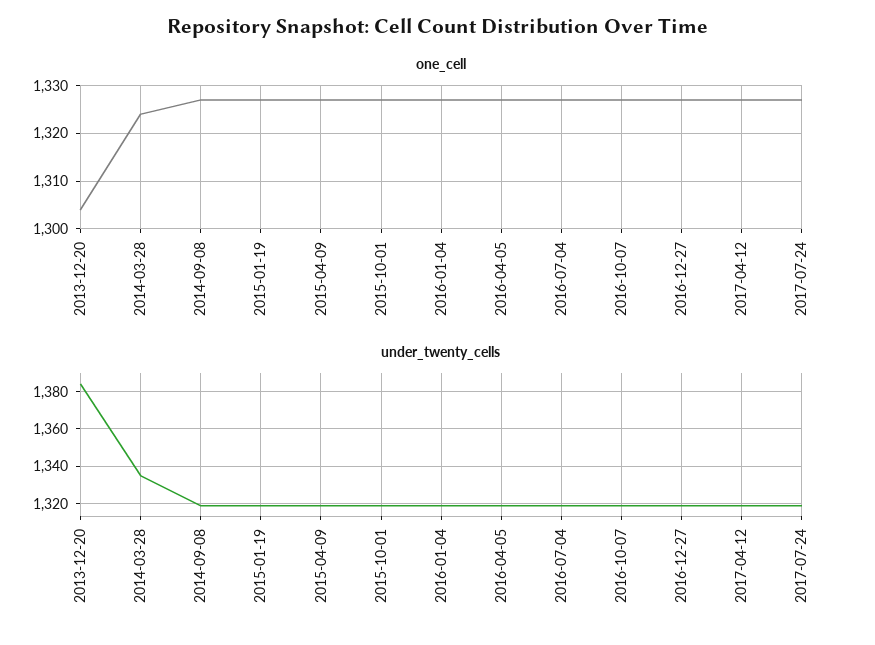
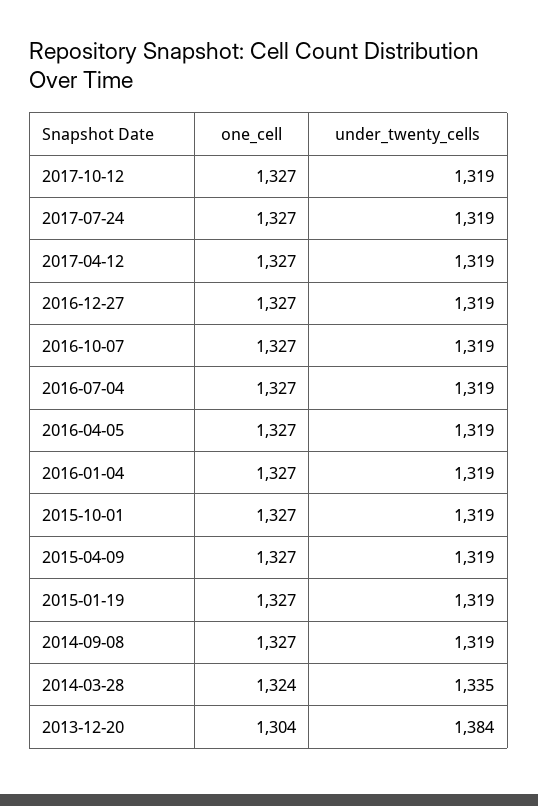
one_cell, 2017-10-12: none -> 1327
under_twenty_cells, 2017-10-12: none -> 1319

